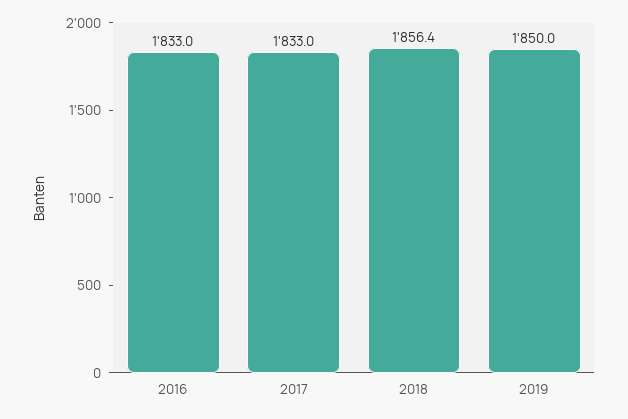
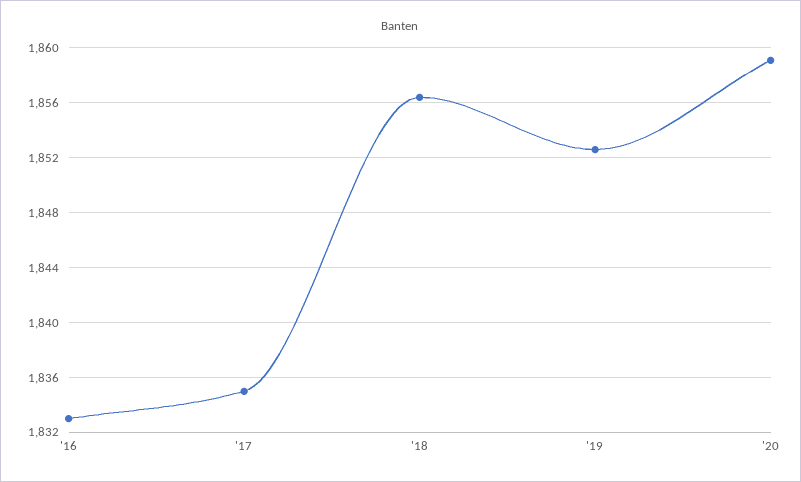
2017: 1833 -> 1835
2019: 1850 -> 1852.5
'20: none -> 1859

